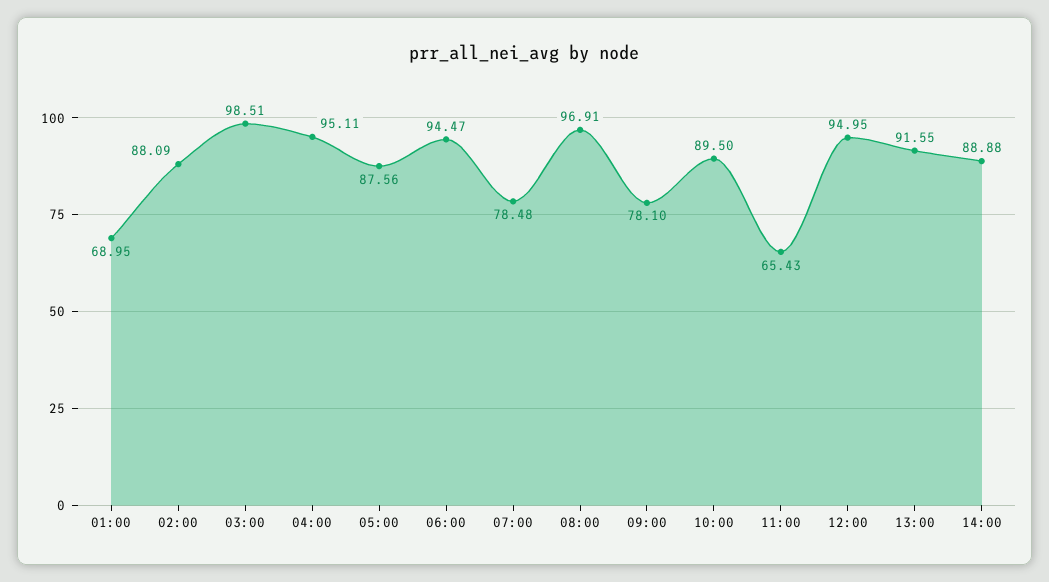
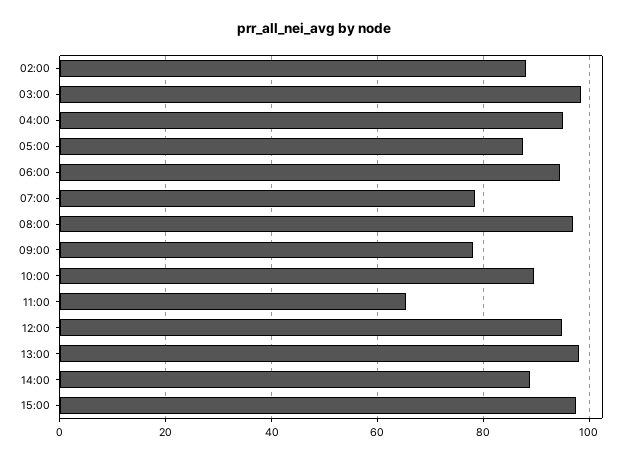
01:00: 68.95 -> none
13:00: 91.55 -> 98
15:00: none -> 98

